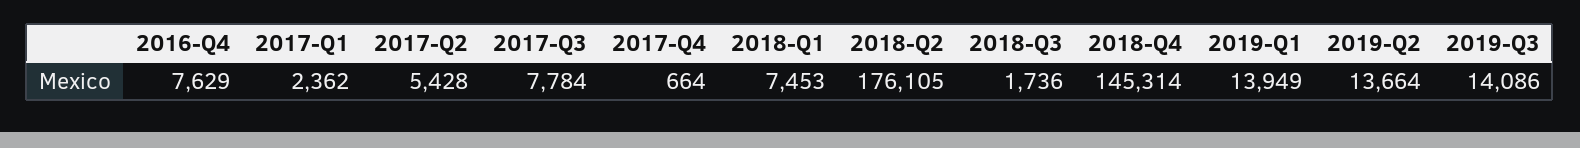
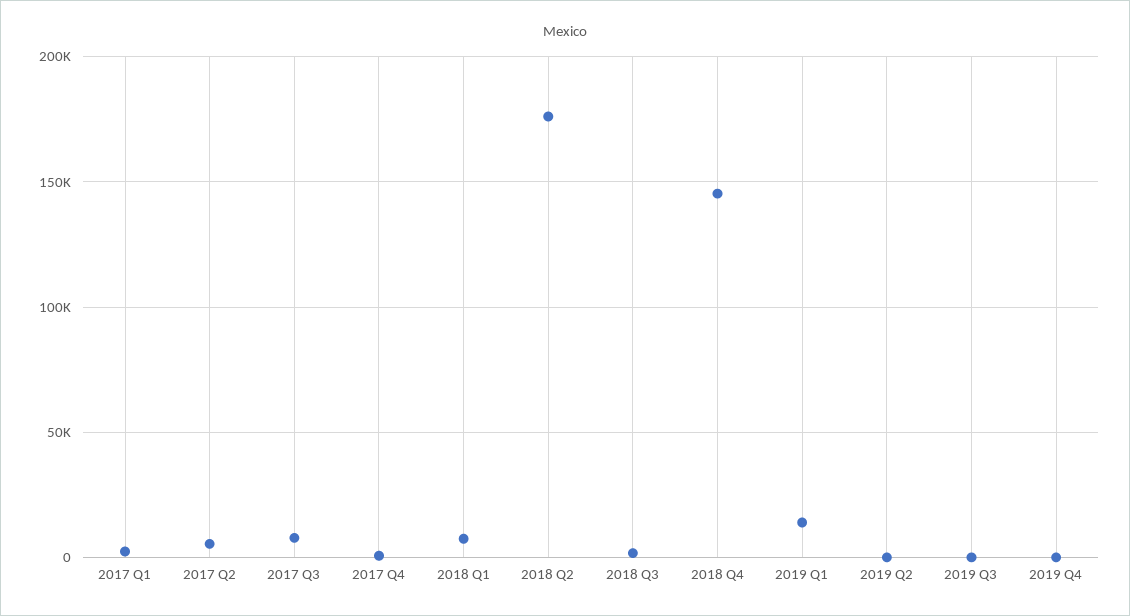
2016-Q4: 7629 -> none
2019-Q2: 13664 -> 0
2019-Q3: 14086 -> 0
2019 Q4: none -> 0

